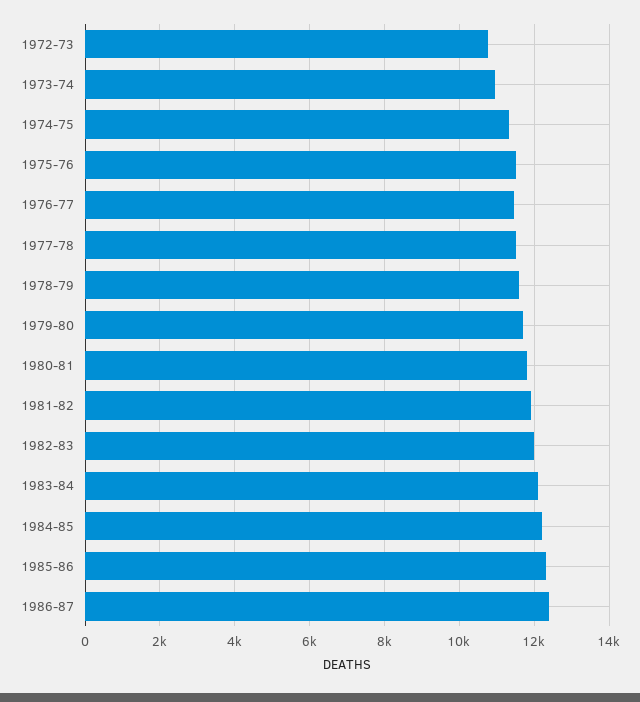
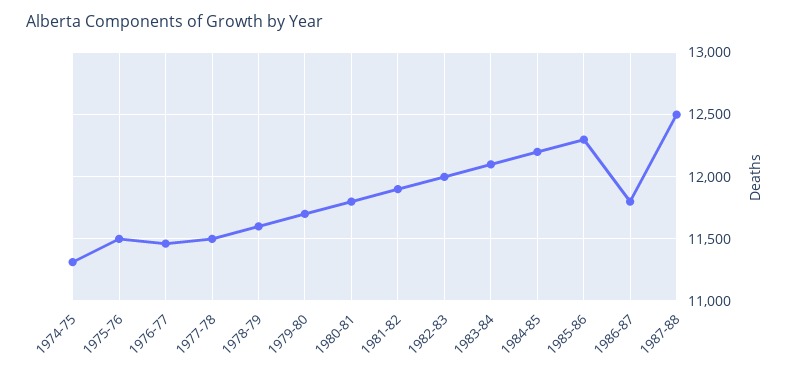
1972-73: 10800 -> none
1973-74: 11000 -> none
1986-87: 12400 -> 11800
1987-88: none -> 12500

